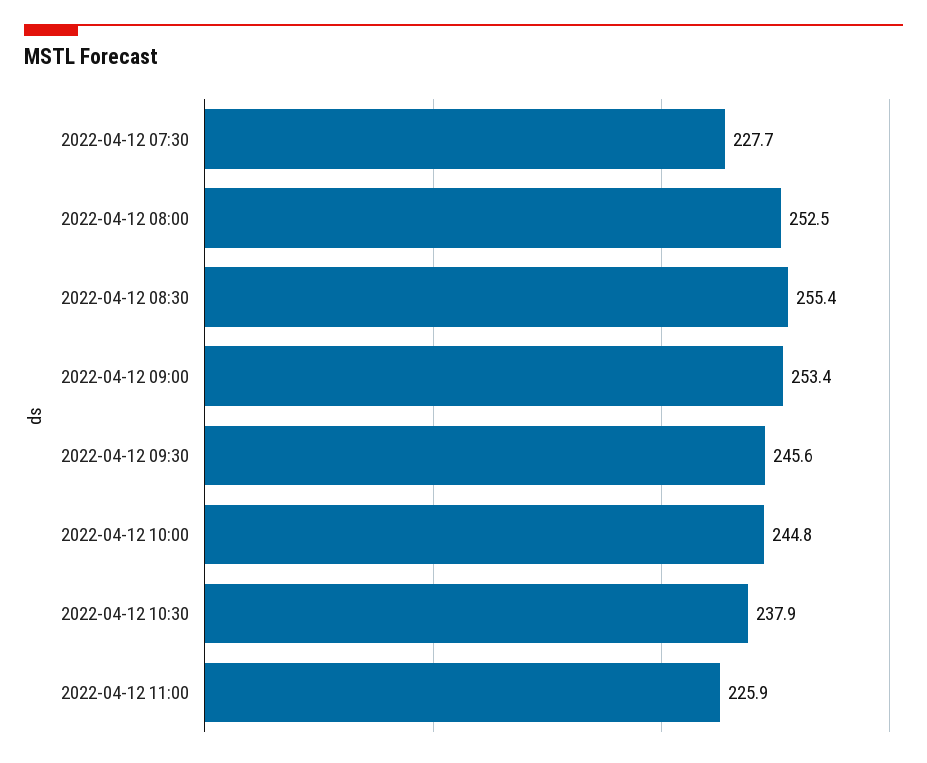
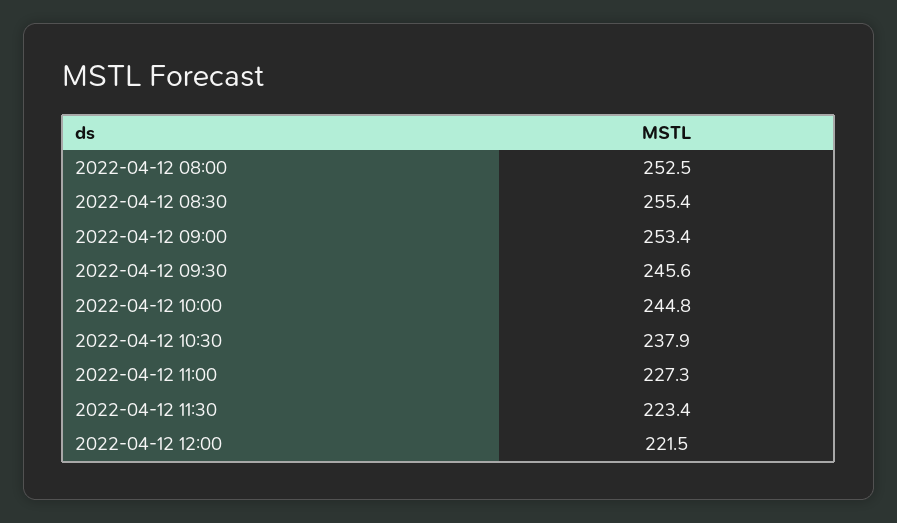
2022-04-12 07:30: 227.7 -> none
2022-04-12 11:00: 225.9 -> 227.3
2022-04-12 11:30: none -> 223.4
2022-04-12 12:00: none -> 221.5

